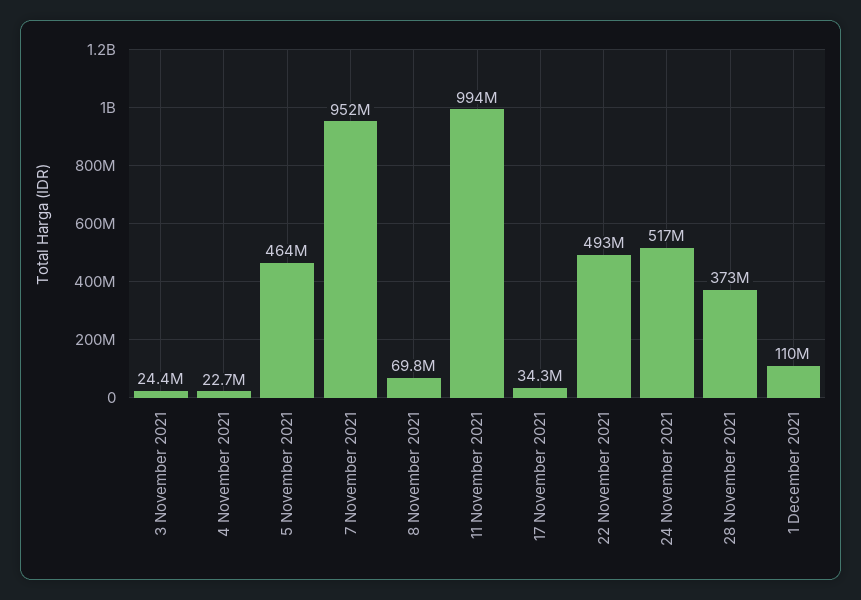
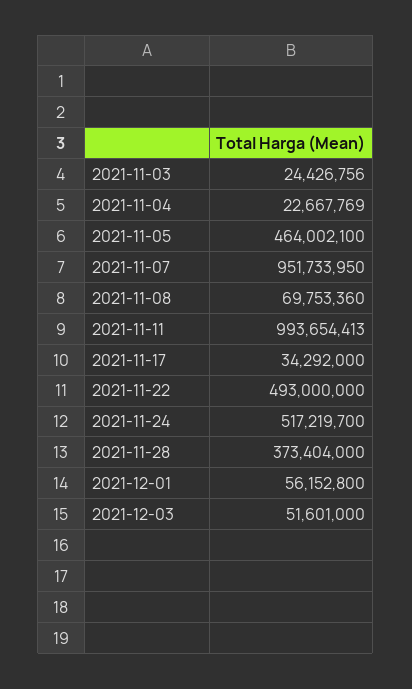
1 December 2021: 110000000 -> 56152800
2021-12-03: none -> 51601000

